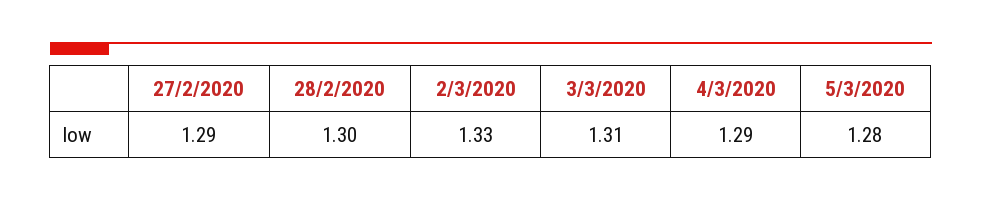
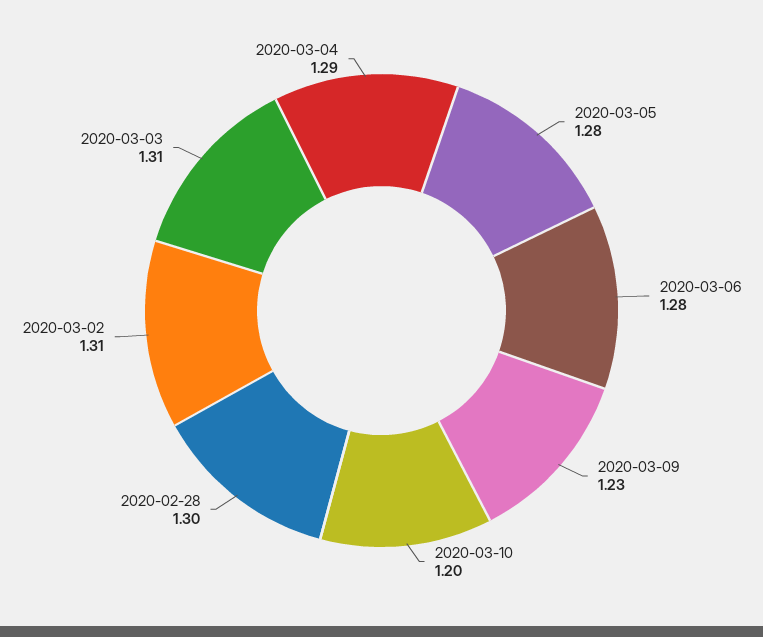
27/2/2020: 1.29 -> none
2/3/2020: 1.33 -> 1.31
2020-03-06: none -> 1.28
2020-03-09: none -> 1.23
2020-03-10: none -> 1.2

